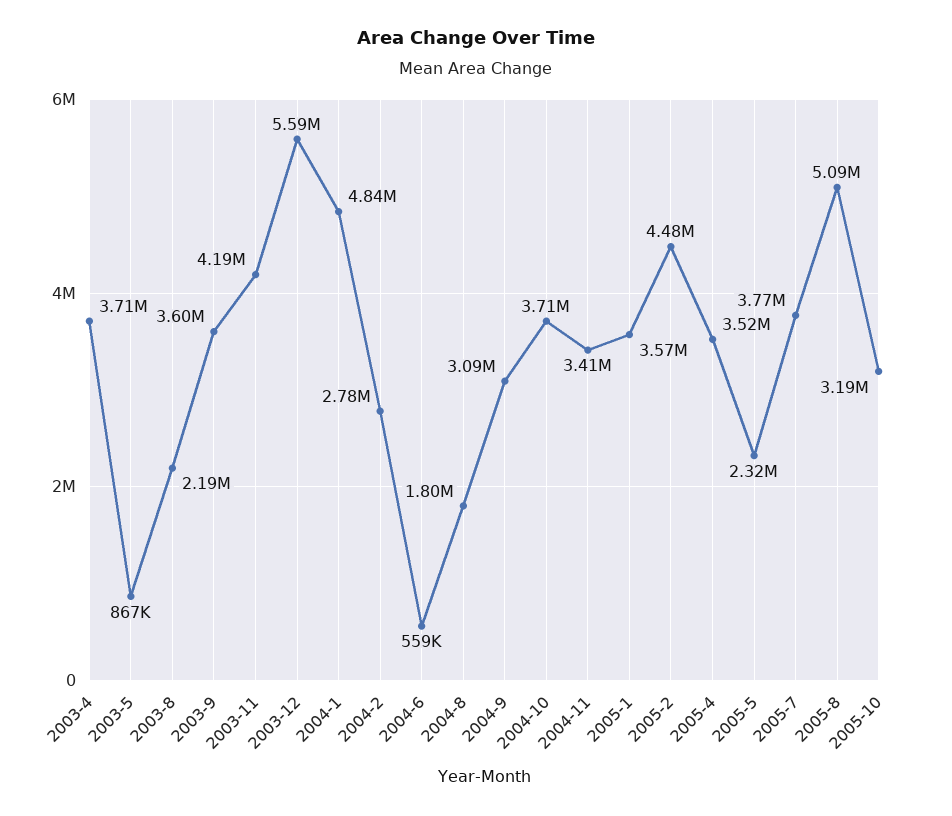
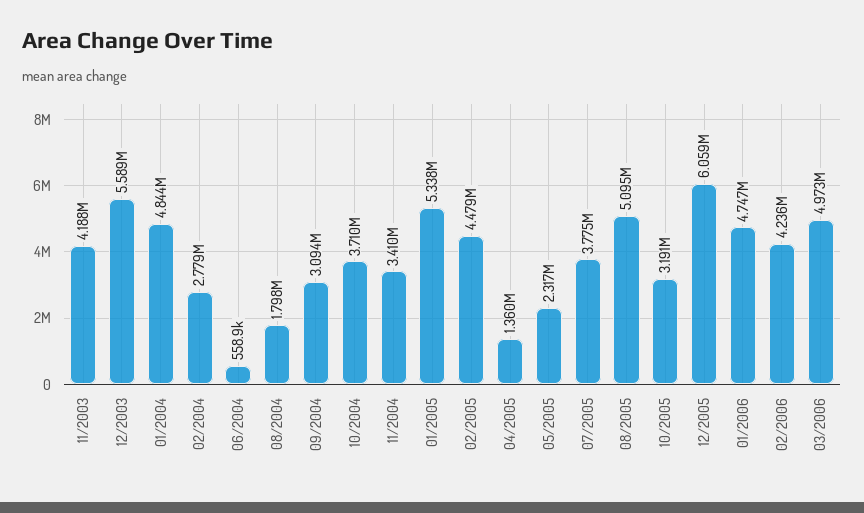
2003-4: 3710000 -> none
2003-5: 867000 -> none
2003-8: 2190000 -> none
2003-9: 3600000 -> none
2005-1: 3570000 -> 5338000
2005-4: 3520000 -> 1360000
12/2005: none -> 6059000
01/2006: none -> 4747000
02/2006: none -> 4236000
03/2006: none -> 4973000

